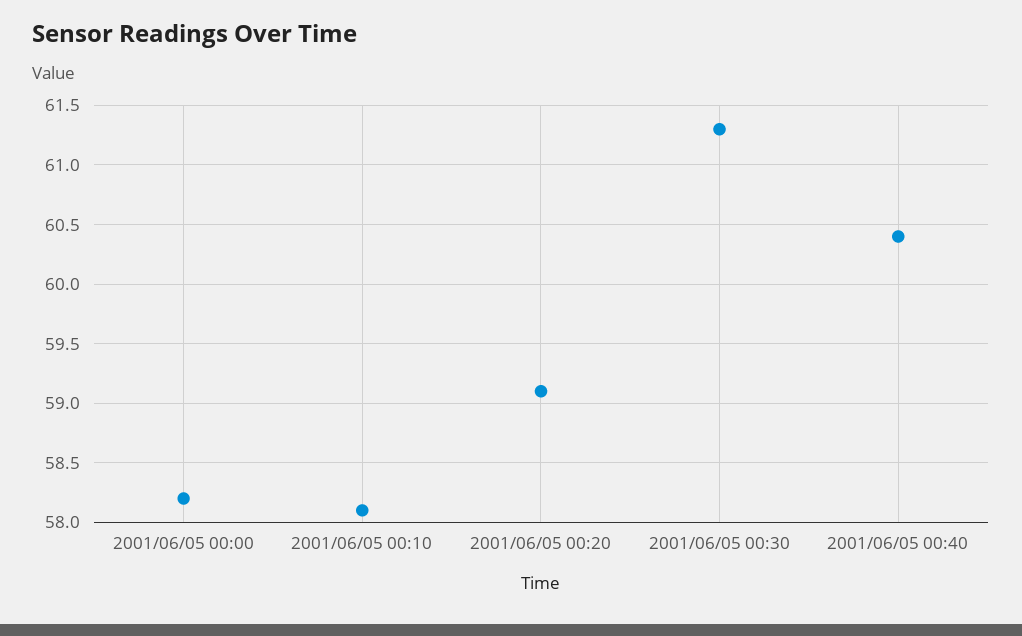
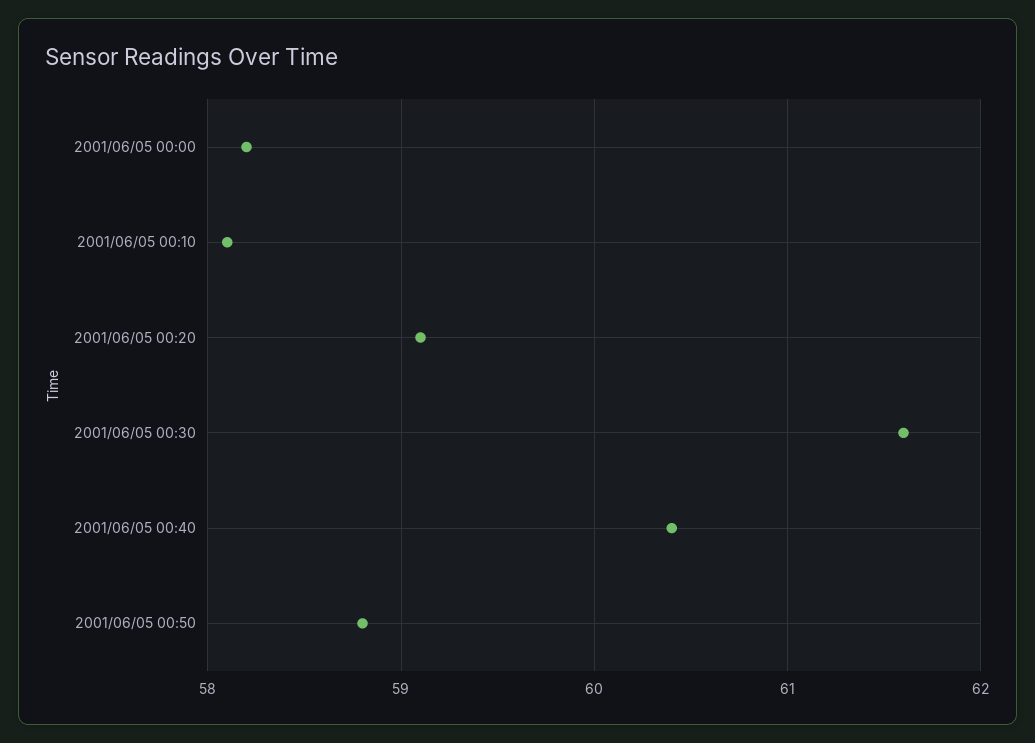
2001/06/05 00:30: 61.3 -> 61.6
2001/06/05 00:50: none -> 58.8

